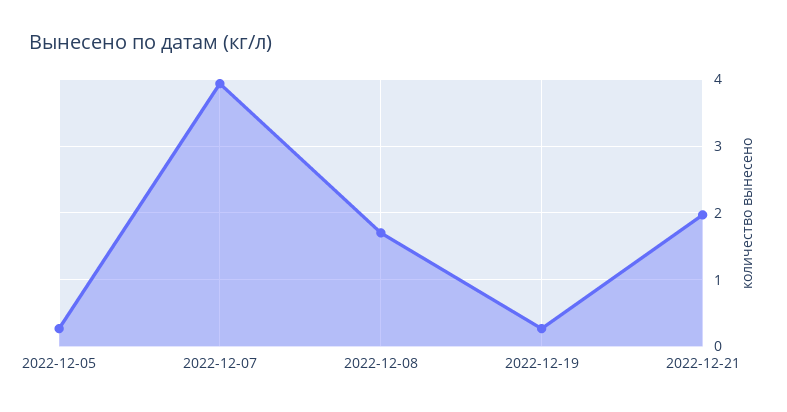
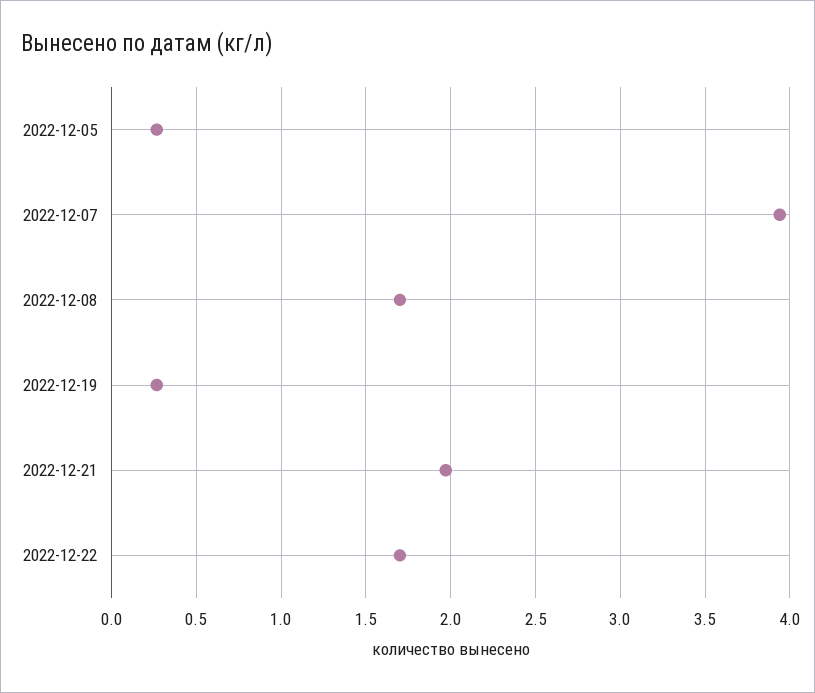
2022-12-22: none -> 1.7

